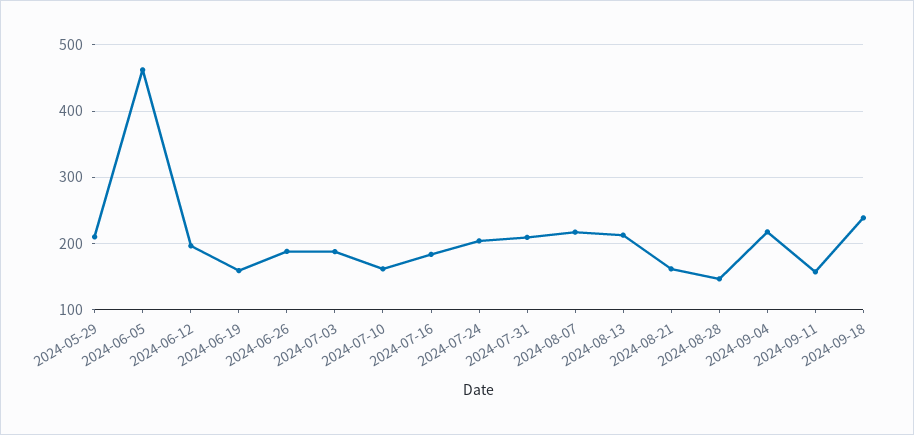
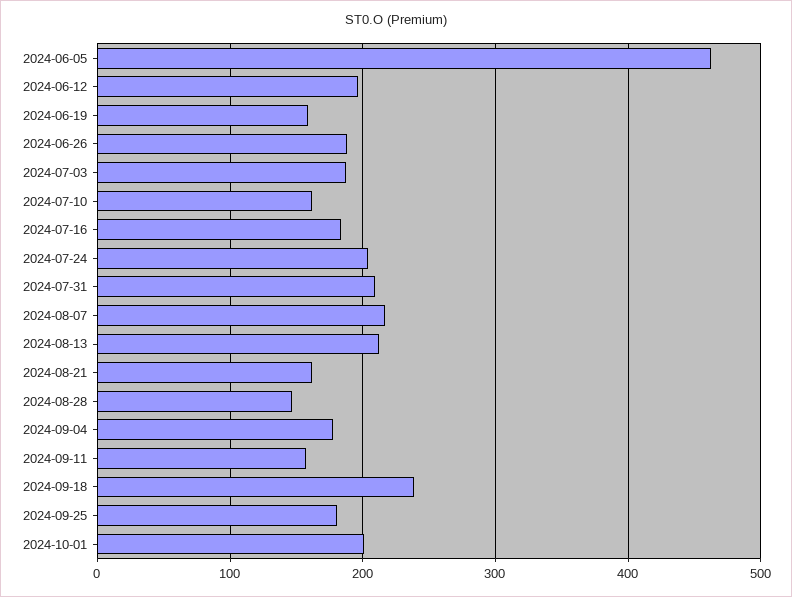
2024-05-29: 210 -> none
2024-09-04: 220 -> 180
2024-09-25: none -> 180
2024-10-01: none -> 200

